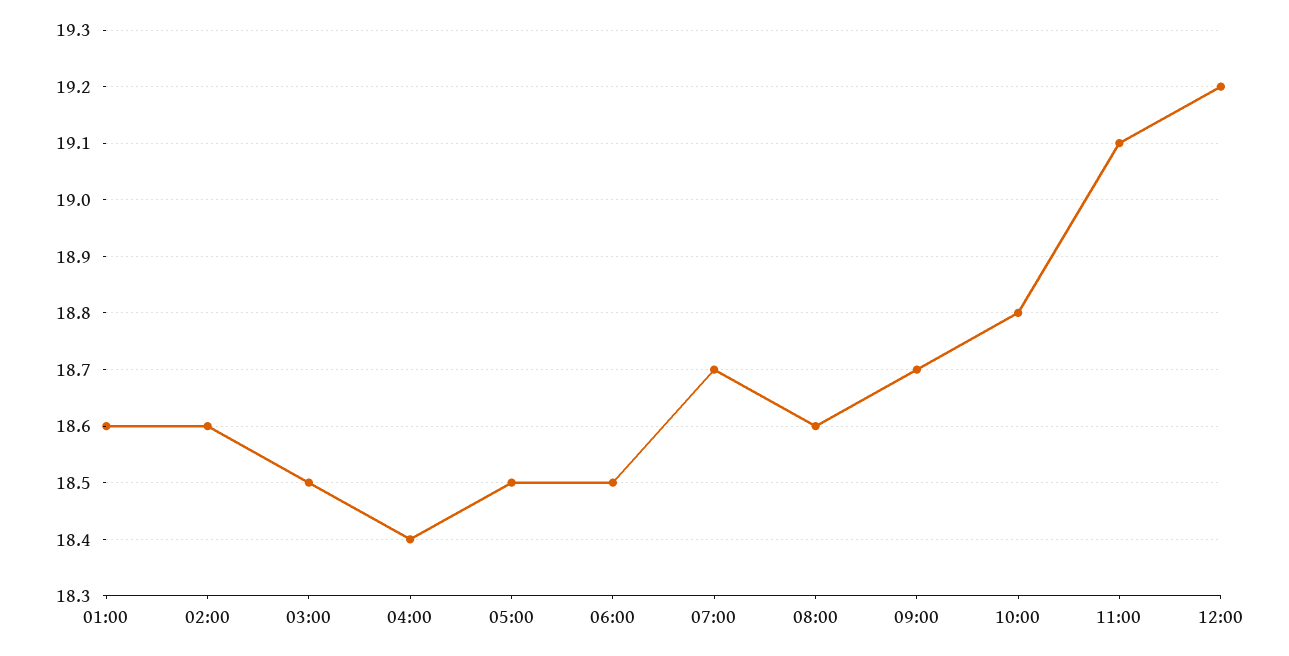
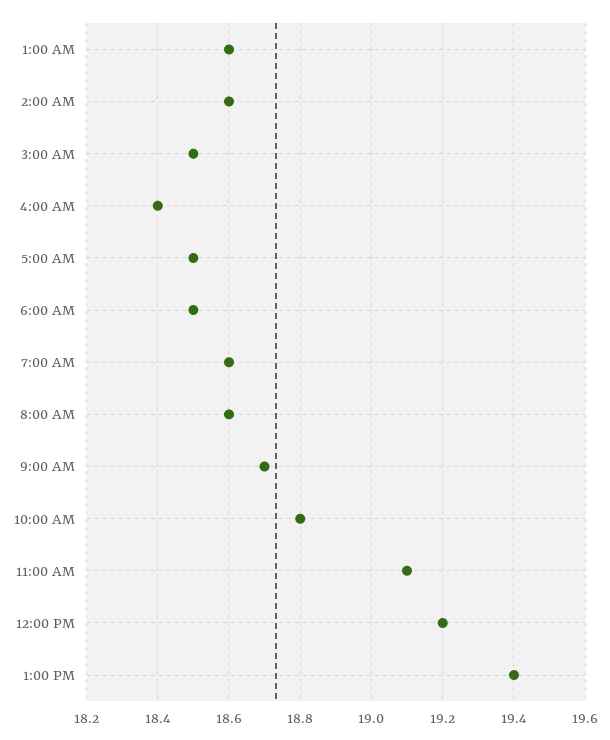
07:00: 18.7 -> 18.6
1:00 PM: none -> 19.4

